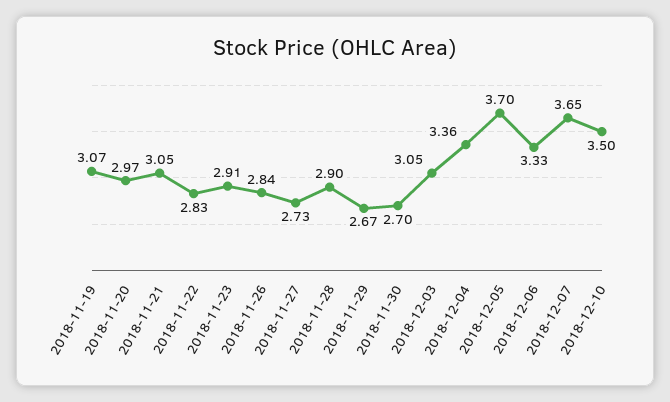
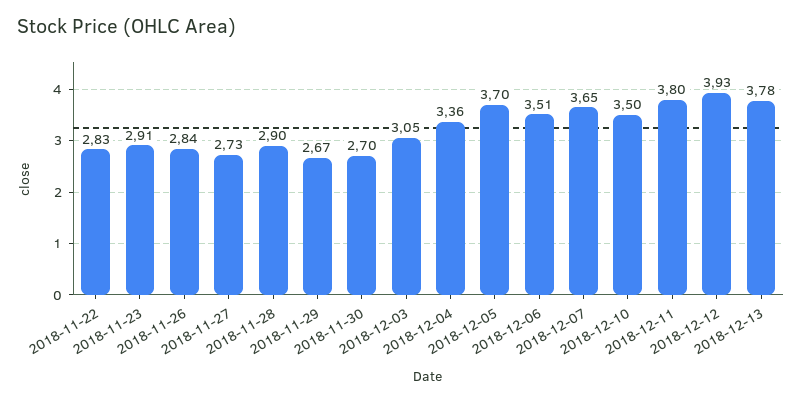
2018-11-19: 3.07 -> none
2018-11-20: 2.97 -> none
2018-11-21: 3.05 -> none
2018-12-06: 3.33 -> 3.51
2018-12-11: none -> 3.8
2018-12-12: none -> 3.93
2018-12-13: none -> 3.78

